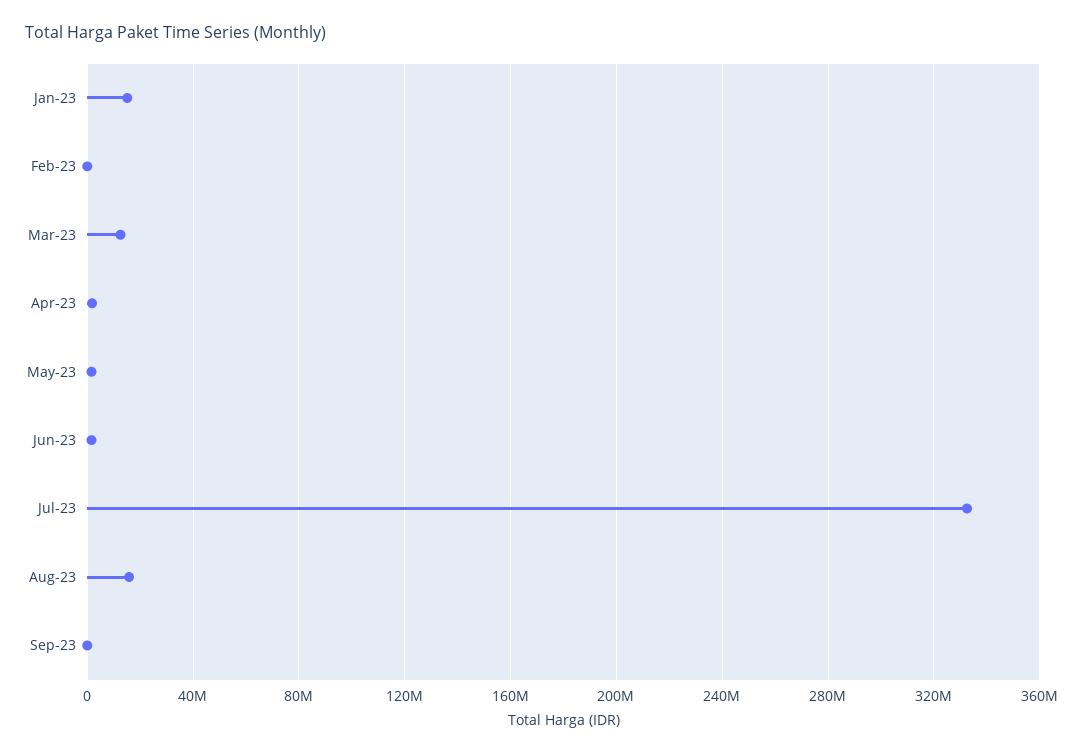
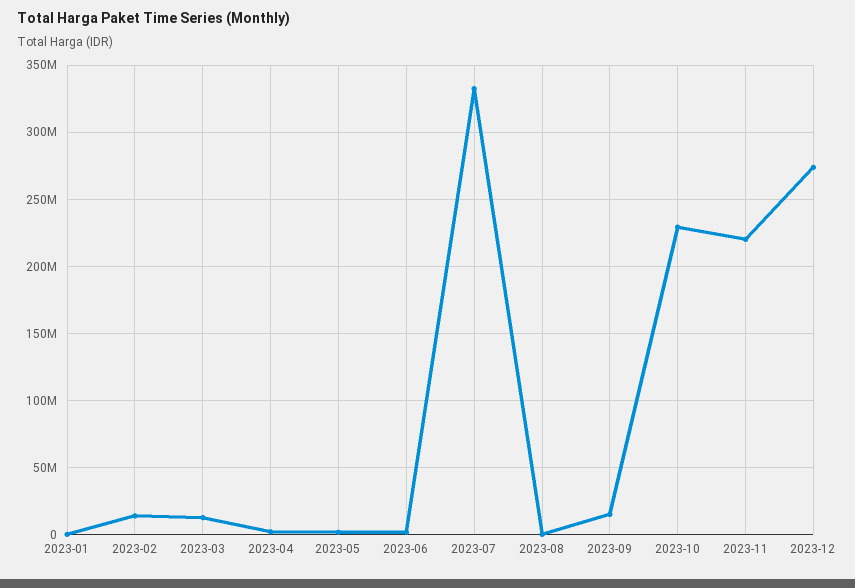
Jan-23: 15000000 -> 0
Feb-23: 0 -> 15000000
Aug-23: 15000000 -> 0
Sep-23: 0 -> 15000000
2023-10: none -> 230000000
2023-11: none -> 220000000
2023-12: none -> 275000000

